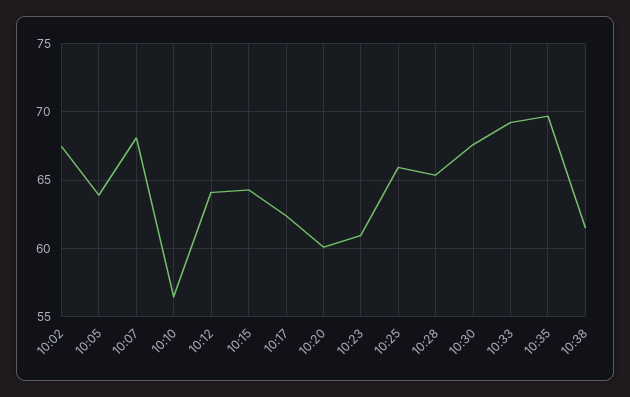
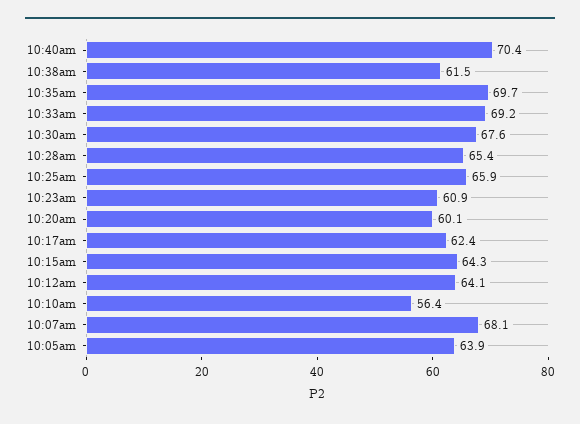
10:02: 67.5 -> none
10:40am: none -> 70.4

